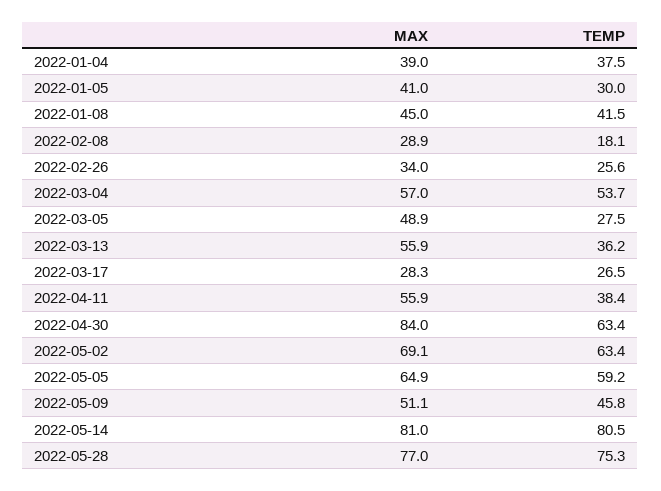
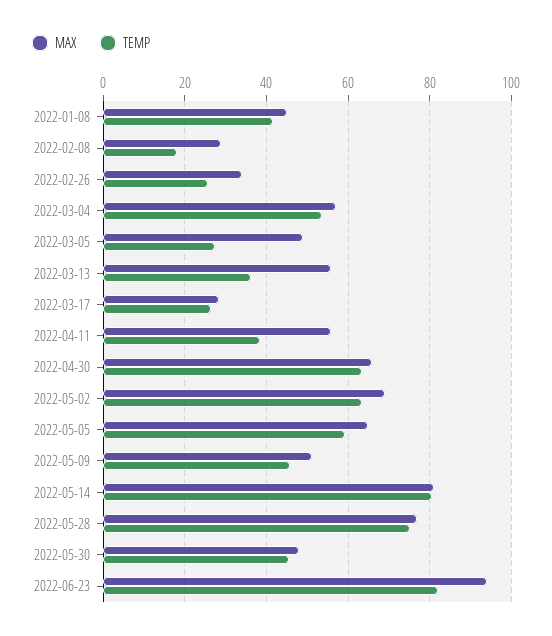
MAX, 2022-01-04: 39 -> none
TEMP, 2022-01-04: 37.5 -> none
MAX, 2022-01-05: 41 -> none
TEMP, 2022-01-05: 30 -> none
MAX, 2022-04-30: 84 -> 66
MAX, 2022-05-30: none -> 48
TEMP, 2022-05-30: none -> 46
MAX, 2022-06-23: none -> 94
TEMP, 2022-06-23: none -> 82

